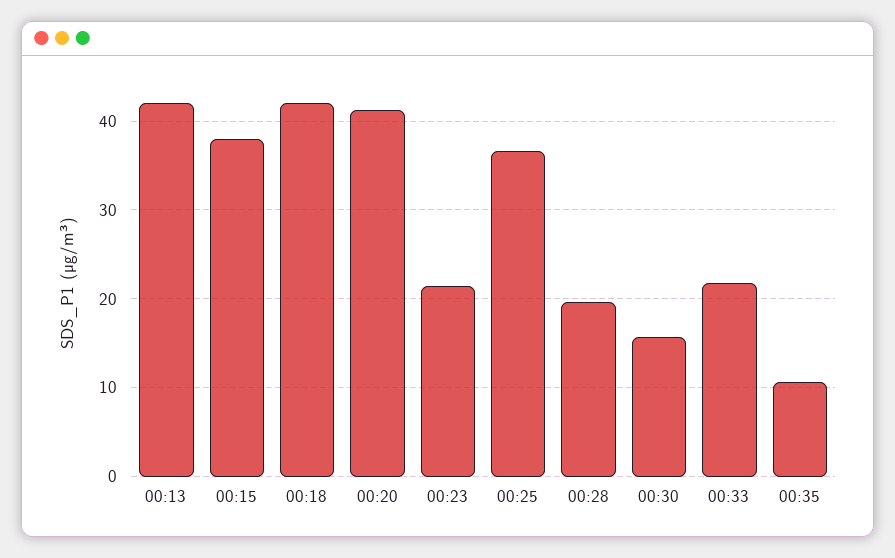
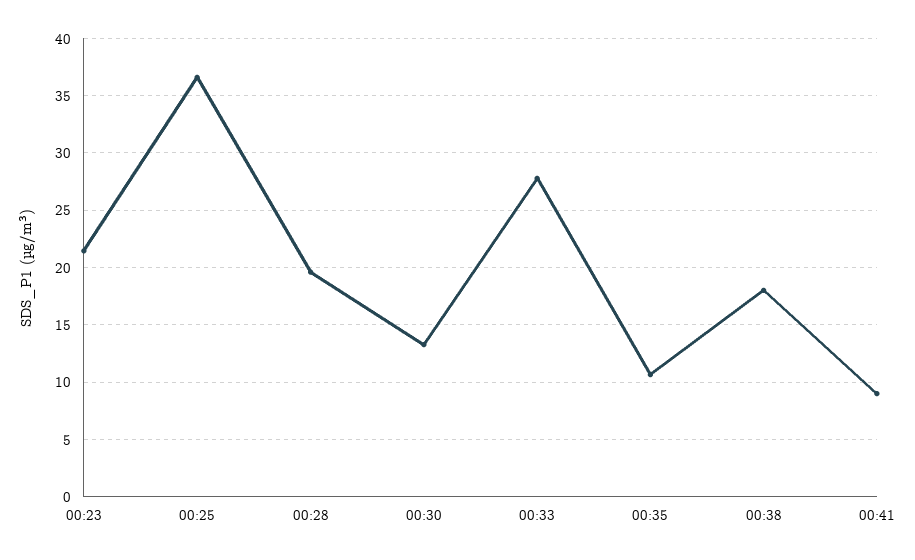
00:13: 42 -> none
00:15: 38 -> none
00:18: 42 -> none
00:20: 41 -> none
00:30: 16 -> 13
00:33: 22 -> 28
00:38: none -> 18
00:41: none -> 9

